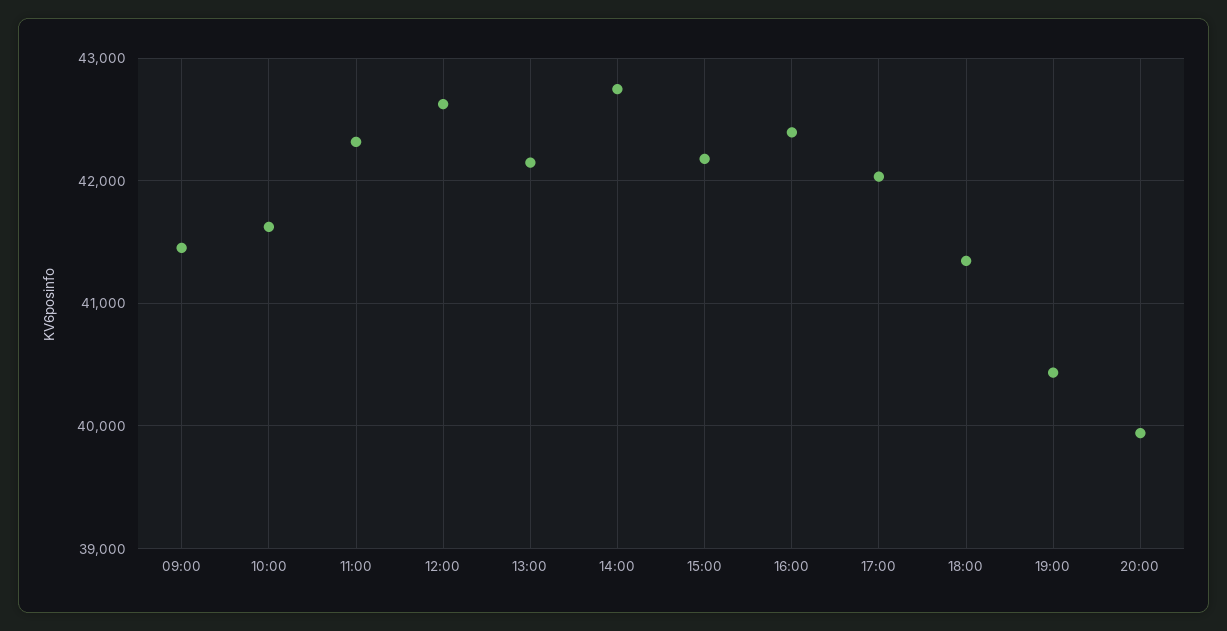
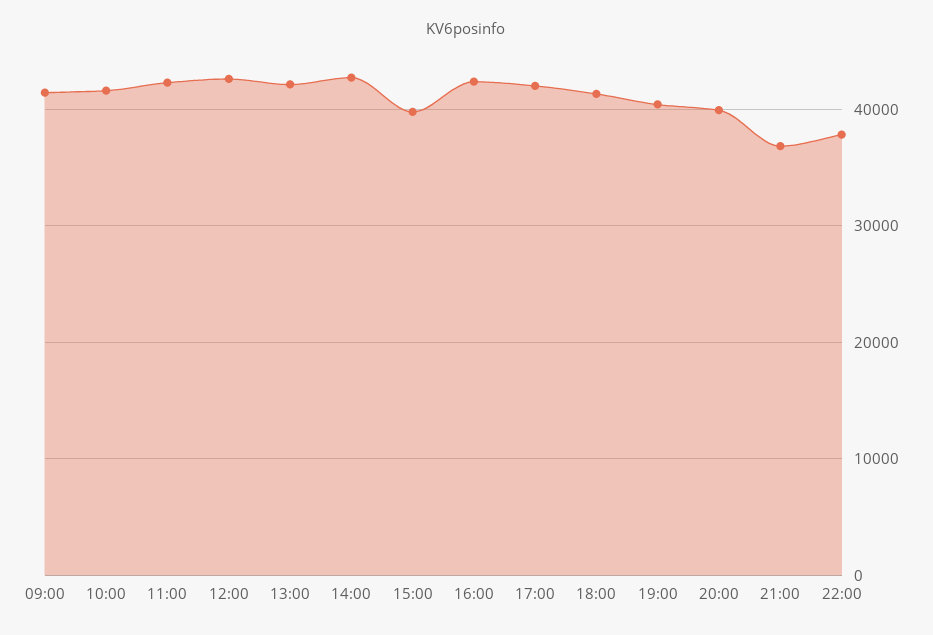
15:00: 42200 -> 40000
21:00: none -> 37000
22:00: none -> 38000

